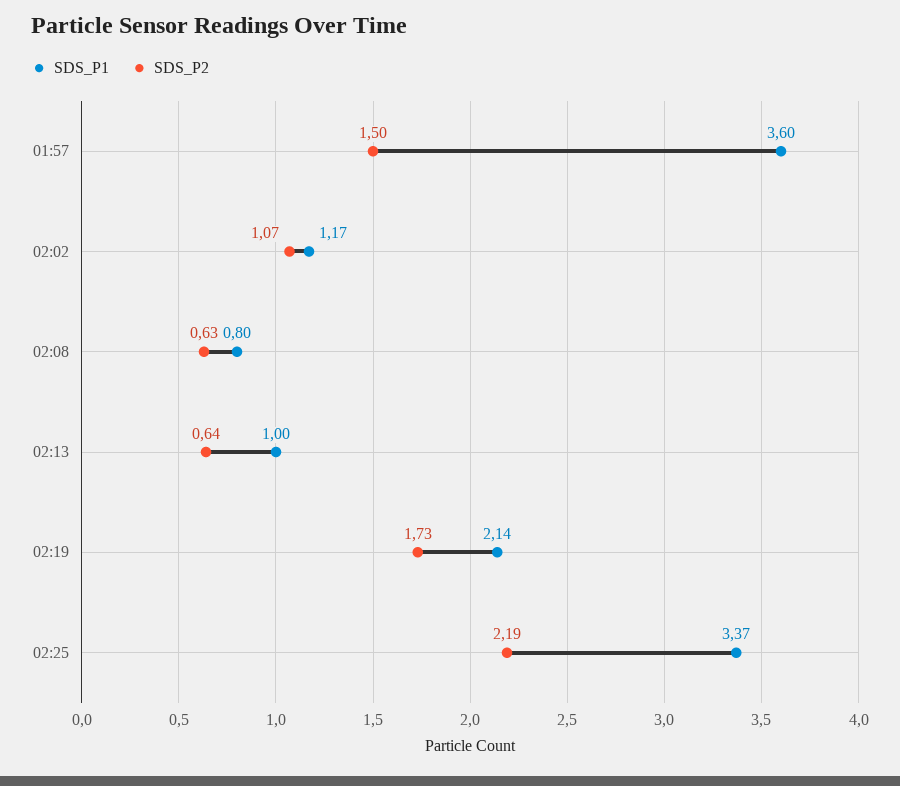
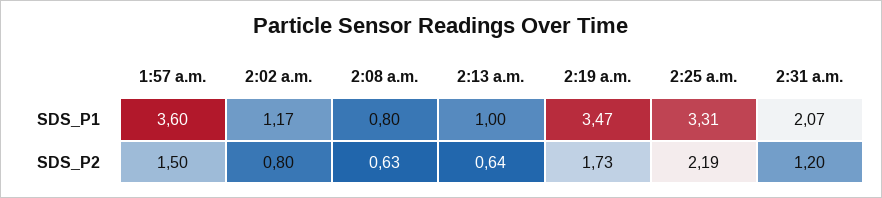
SDS_P2, 02:02: 1.07 -> 0.8
SDS_P1, 02:19: 2.14 -> 3.47
SDS_P1, 02:25: 3.37 -> 3.31
SDS_P1, 2:31 a.m.: none -> 2.07
SDS_P2, 2:31 a.m.: none -> 1.2

